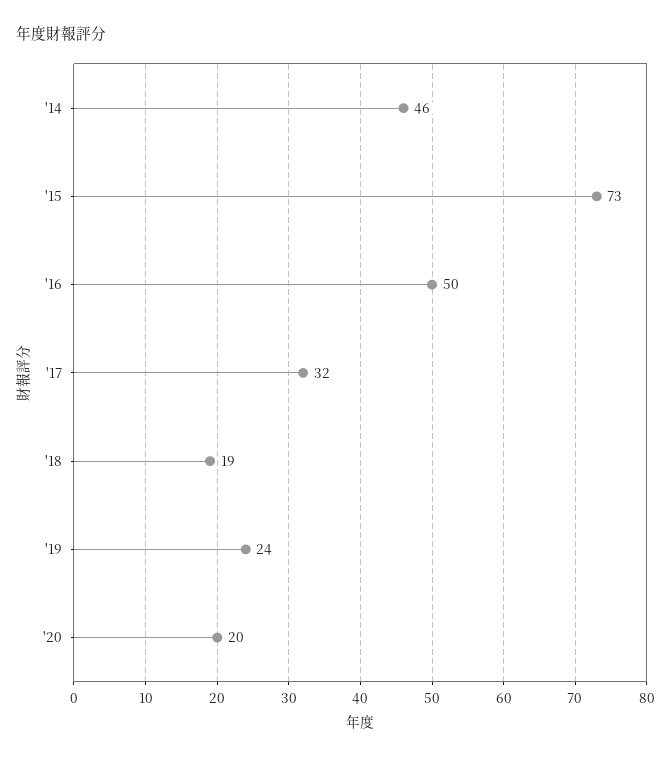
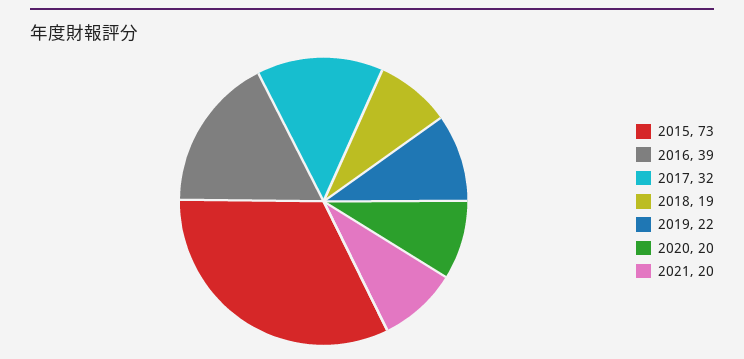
'14: 46 -> none
'16: 50 -> 39
'19: 24 -> 22
2021: none -> 20

